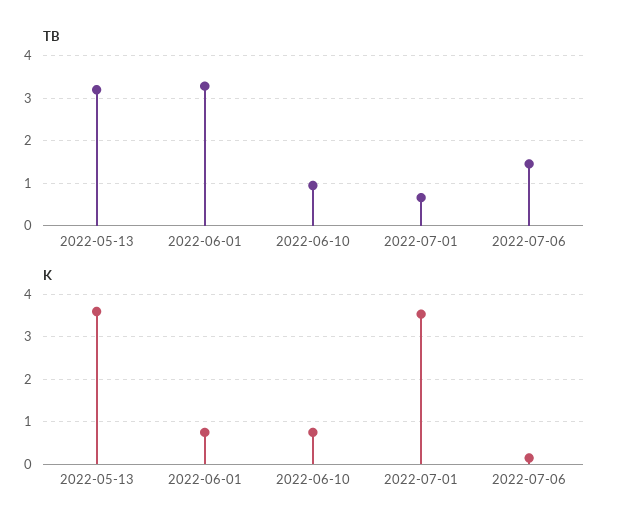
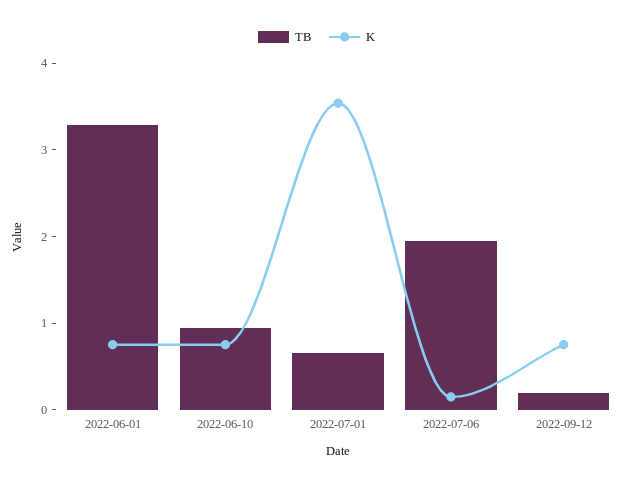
TB, 2022-05-13: 3.2 -> none
TB, 2022-07-06: 1.4 -> 2
K, 2022-05-13: 3.6 -> none
TB, 2022-09-12: none -> 0.2
K, 2022-09-12: none -> 0.8

